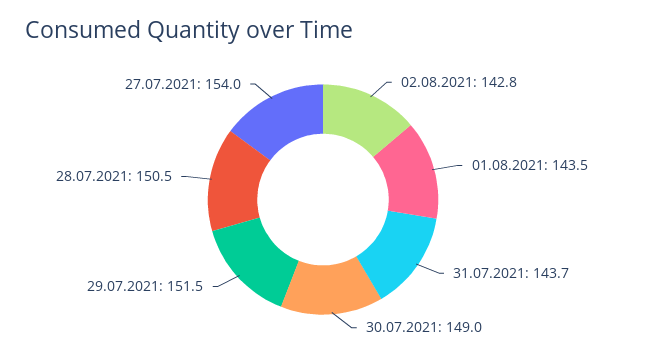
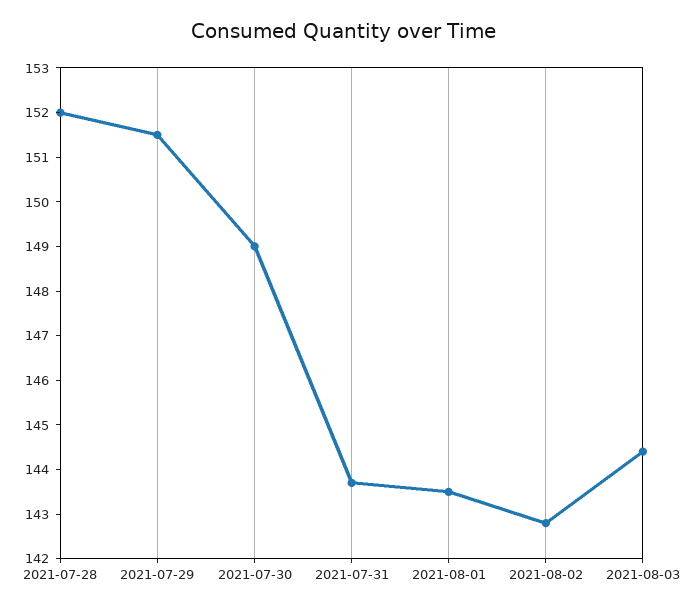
28.07.2021: 150.5 -> 152
27.07.2021: 154 -> none
2021-08-03: none -> 144.5

